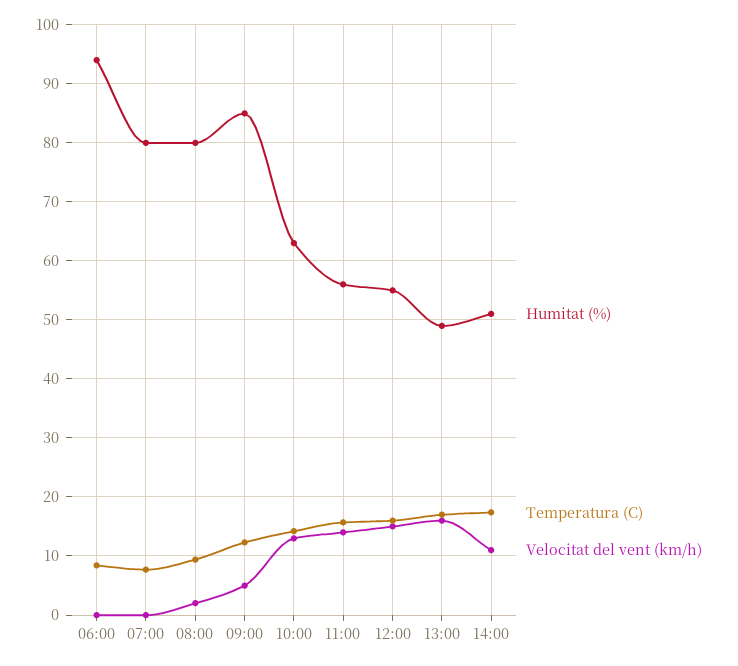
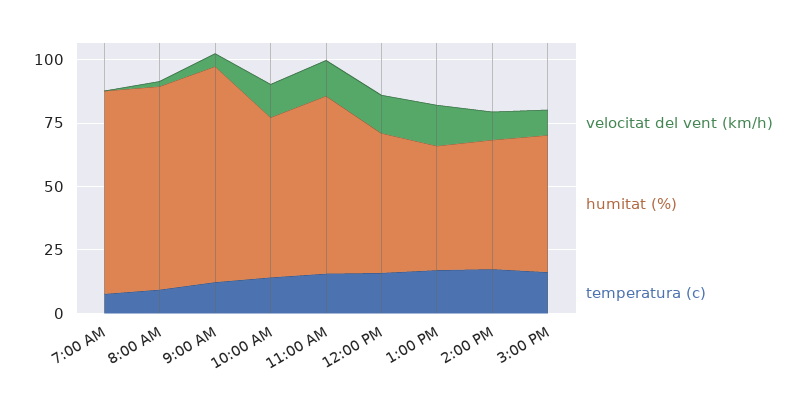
Humitat (%), 06:00: 94 -> none
Temperatura (C), 06:00: 8 -> none
Velocitat del vent (km/h), 06:00: 0 -> none
Humitat (%), 11:00: 56 -> 70
Velocitat del vent (km/h), 3:00 PM: none -> 10
Humitat (%), 3:00 PM: none -> 55
Temperatura (C), 3:00 PM: none -> 15

